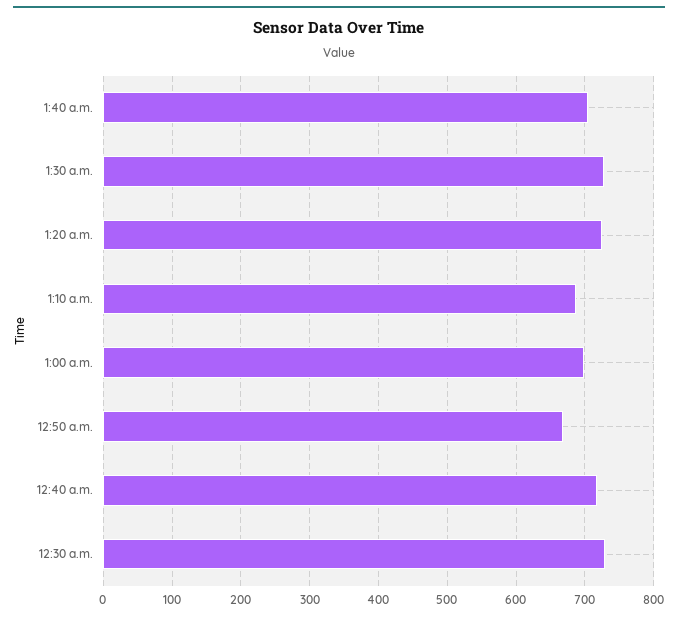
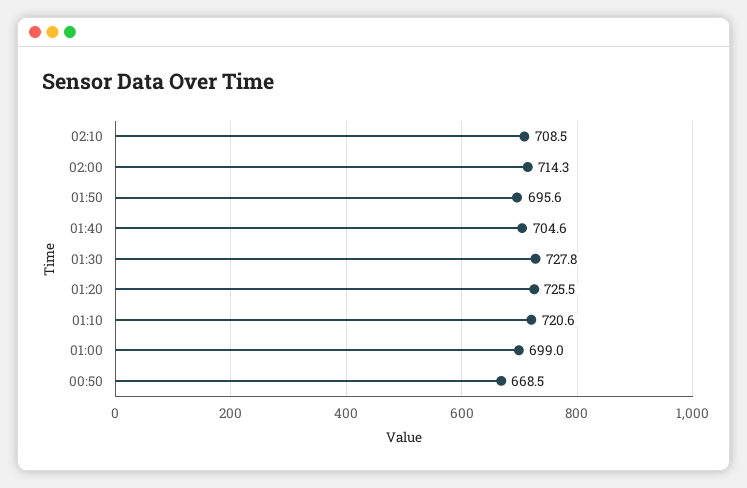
1:10 a.m.: 690 -> 720.6
12:40 a.m.: 720 -> none
12:30 a.m.: 730 -> none
02:10: none -> 708.5
02:00: none -> 714.3
01:50: none -> 695.6

